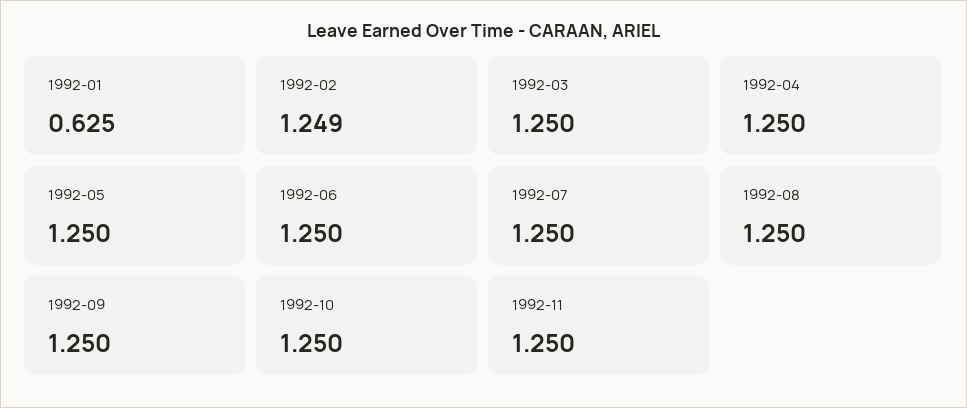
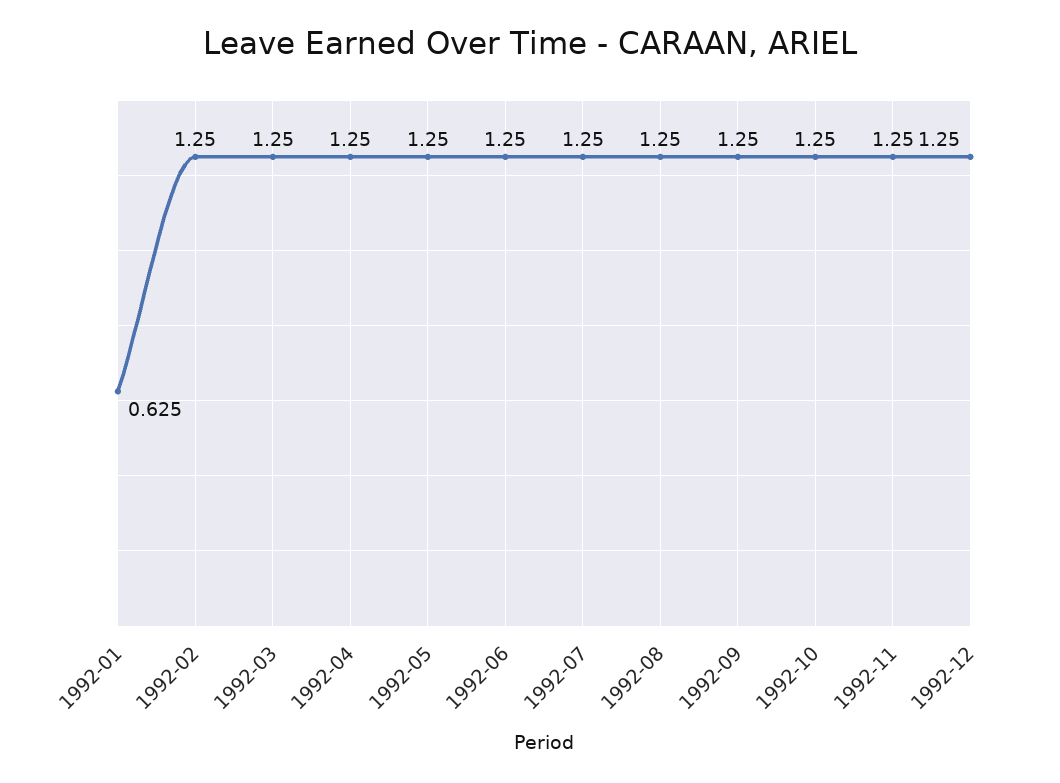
1992-02: 1.249 -> 1.25
1992-12: none -> 1.25

